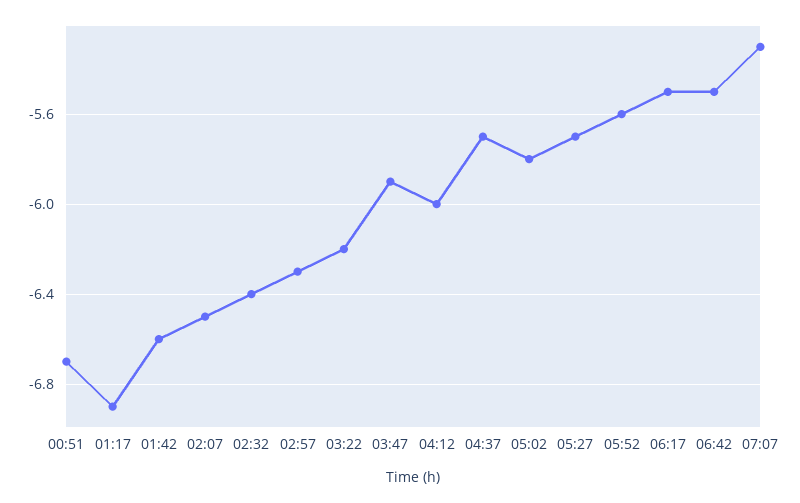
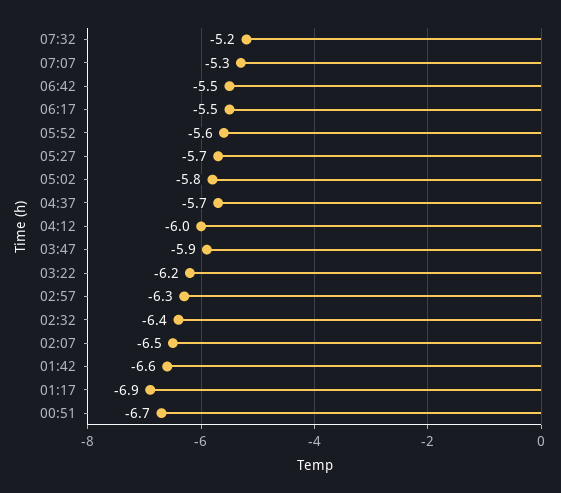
07:32: none -> -5.2

